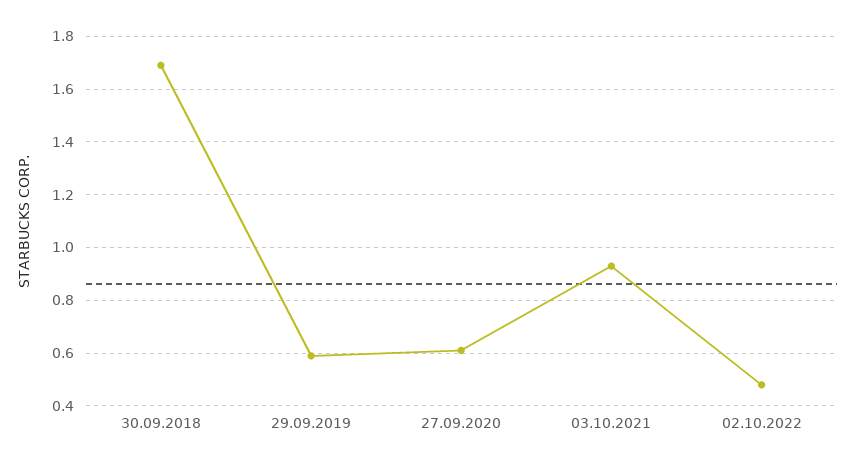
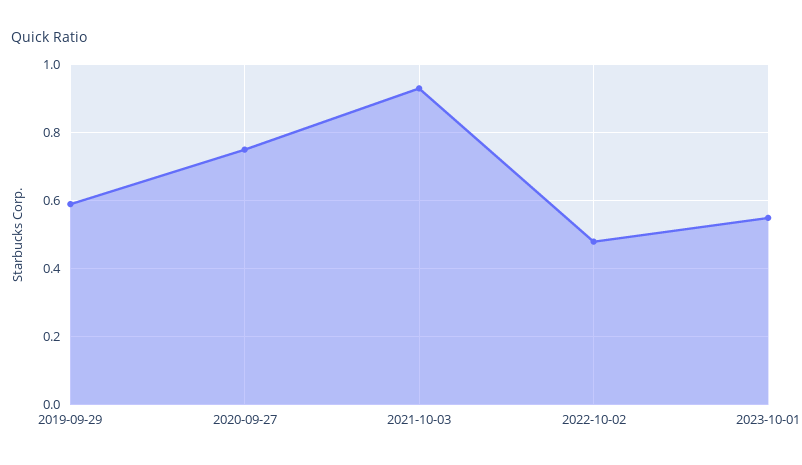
30.09.2018: 1.7 -> none
27.09.2020: 0.6 -> 0.75
2023-10-01: none -> 0.55

